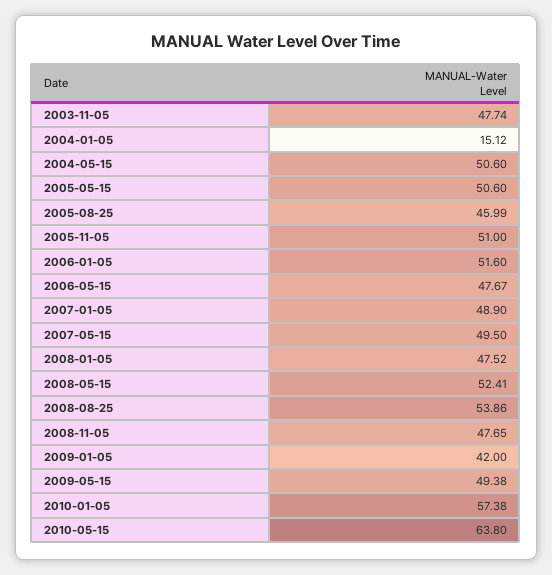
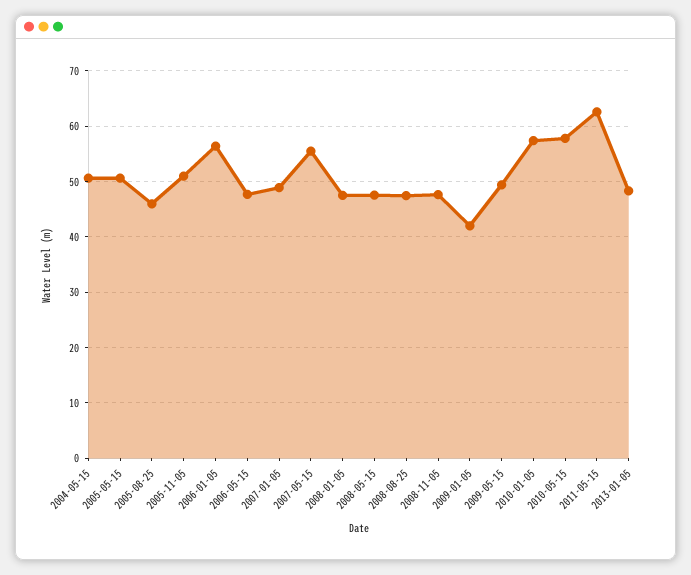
2003-11-05: 47.74 -> none
2004-01-05: 15.12 -> none
2006-01-05: 51.6 -> 56
2007-05-15: 49.5 -> 56
2008-05-15: 52.41 -> 48
2008-08-25: 53.86 -> 48
2010-05-15: 63.8 -> 58
2011-05-15: none -> 62
2013-01-05: none -> 48

